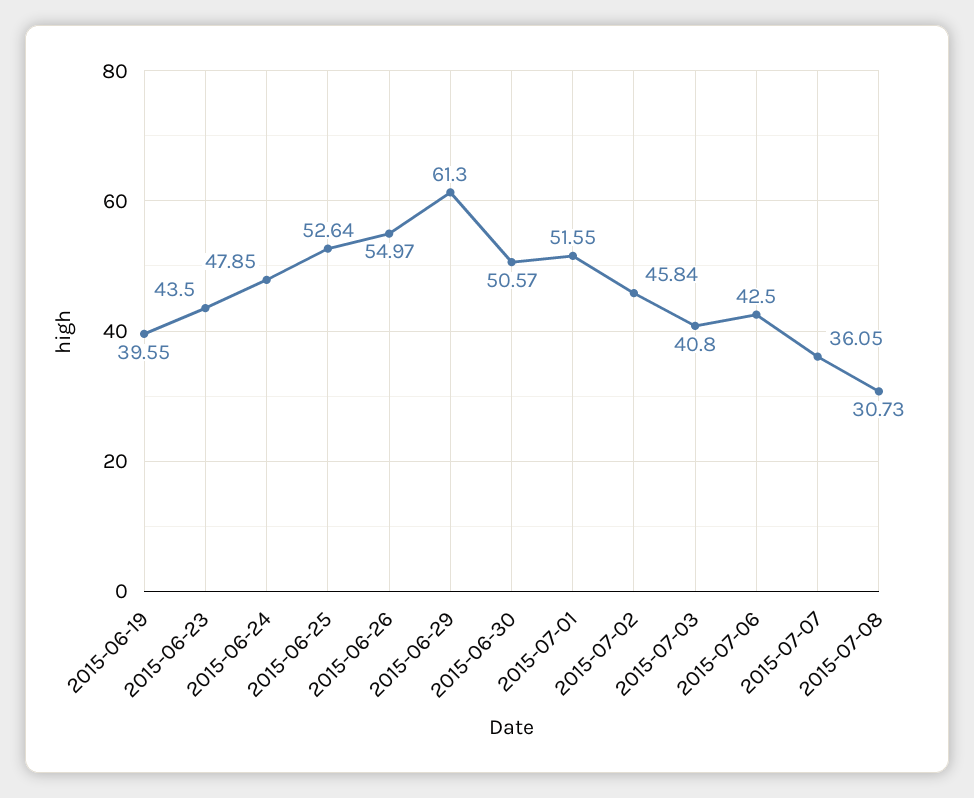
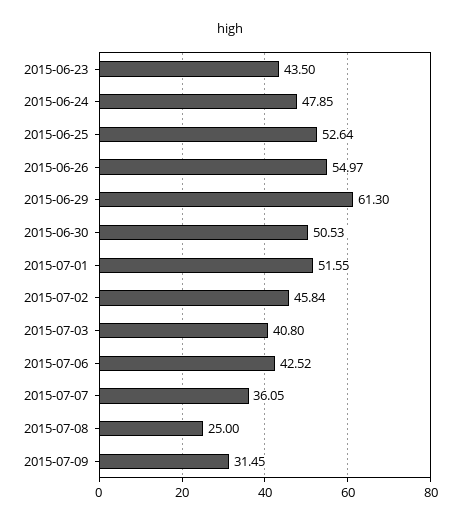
2015-06-19: 39.55 -> none
2015-06-30: 50.57 -> 50.53
2015-07-06: 42.5 -> 42.52
2015-07-08: 30.73 -> 25
2015-07-09: none -> 31.45

